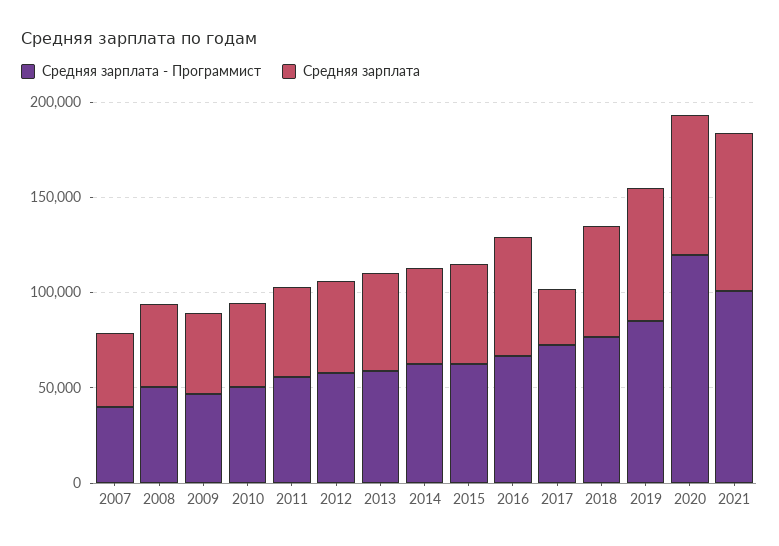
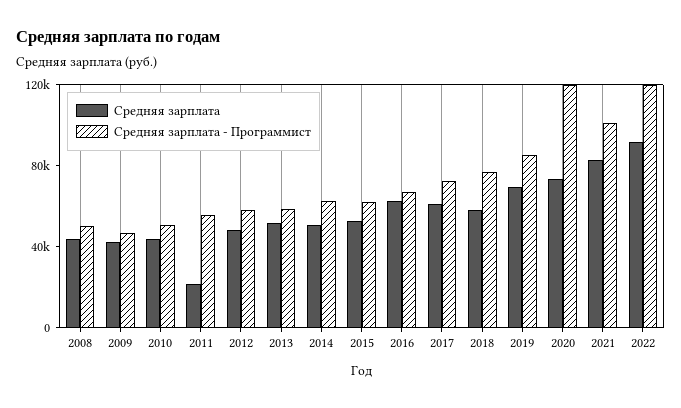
Средняя зарплата - Программист, 2007: 40000 -> none
Средняя зарплата, 2007: 40000 -> none
Средняя зарплата, 2011: 50000 -> 20000
Средняя зарплата, 2017: 30000 -> 60000
Средняя зарплата, 2022: none -> 90000
Средняя зарплата - Программист, 2022: none -> 120000

